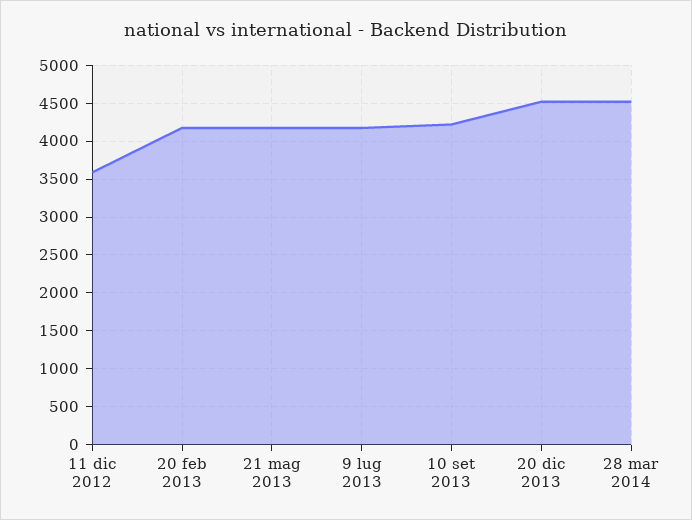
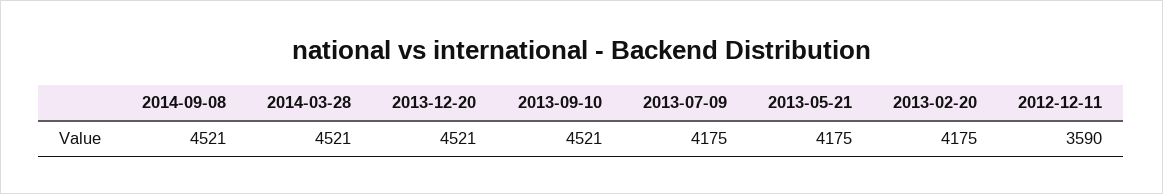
10 set 2013: 4200 -> 4521
2014-09-08: none -> 4521

